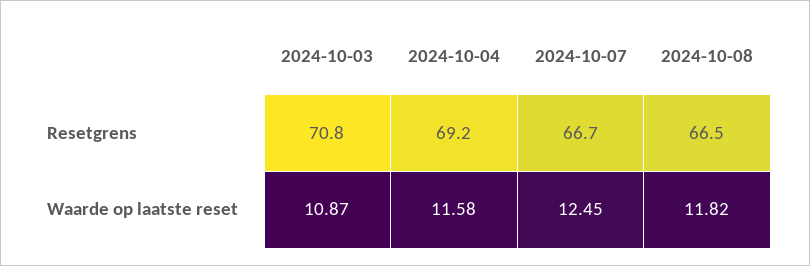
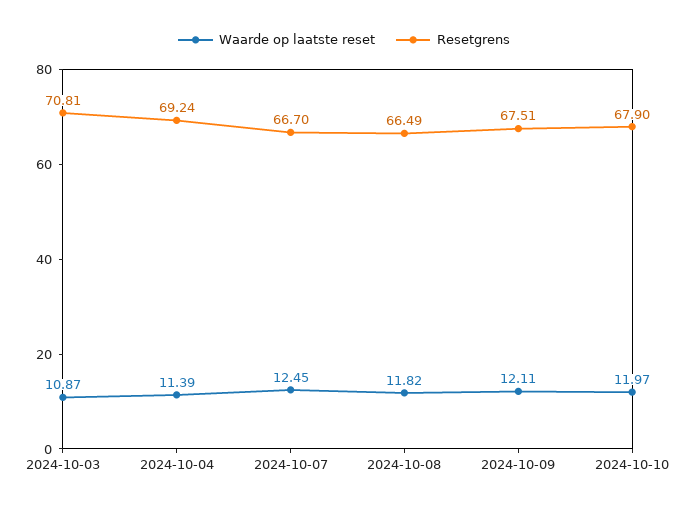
Waarde op laatste reset, 2024-10-04: 11.58 -> 11.39
Waarde op laatste reset, 2024-10-09: none -> 12.11
Resetgrens, 2024-10-09: none -> 67.51
Waarde op laatste reset, 2024-10-10: none -> 11.97
Resetgrens, 2024-10-10: none -> 67.9

